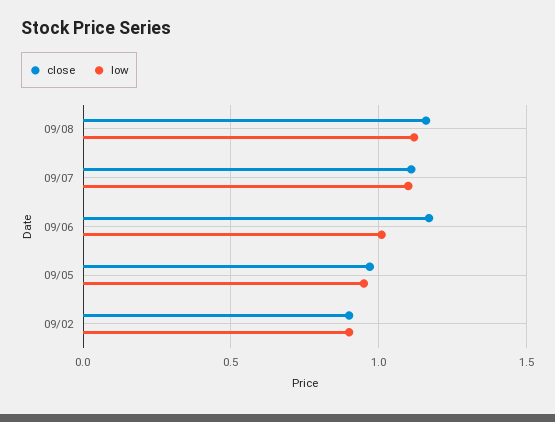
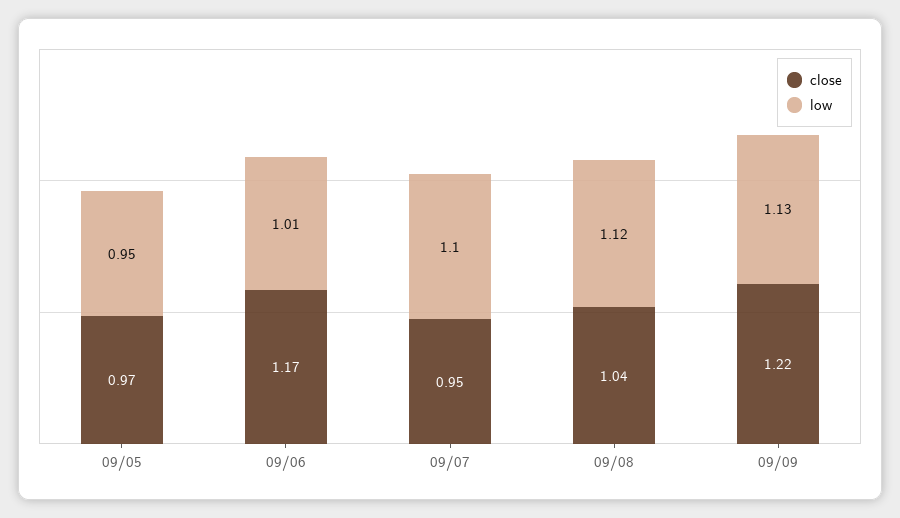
close, 09/08: 1.15 -> 1.04
close, 09/07: 1.1 -> 0.95
close, 09/02: 0.9 -> none
low, 09/02: 0.9 -> none
close, 09/09: none -> 1.22
low, 09/09: none -> 1.13

